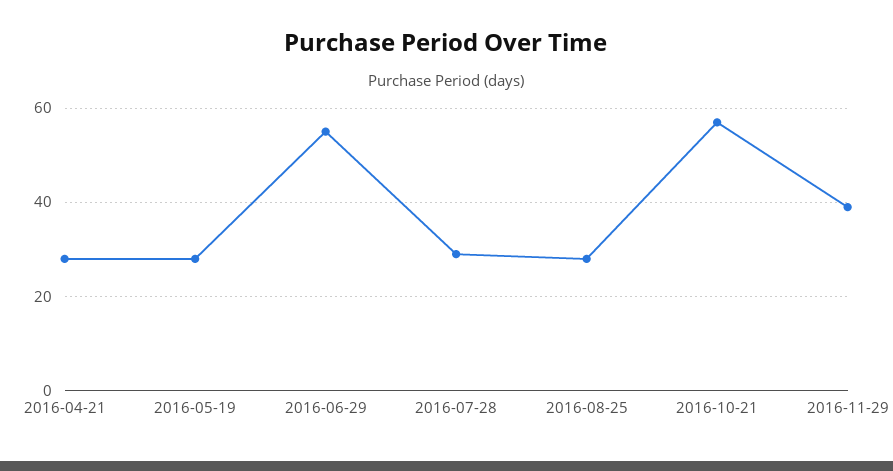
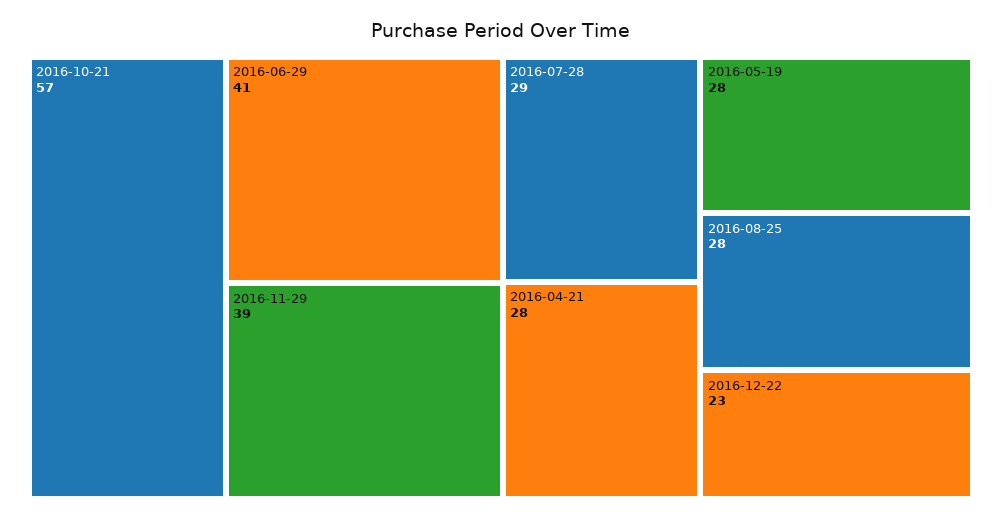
2016-06-29: 55 -> 41
2016-12-22: none -> 23

